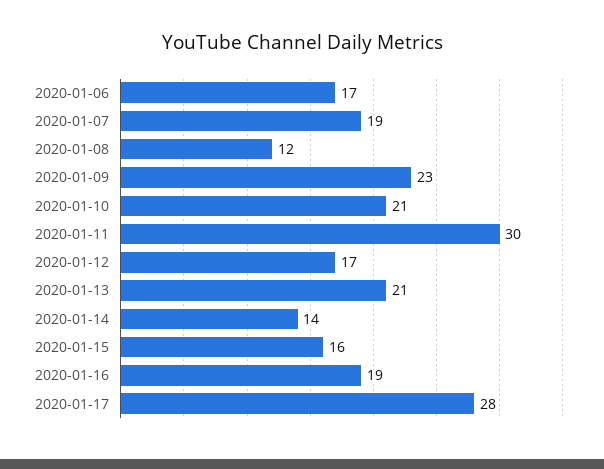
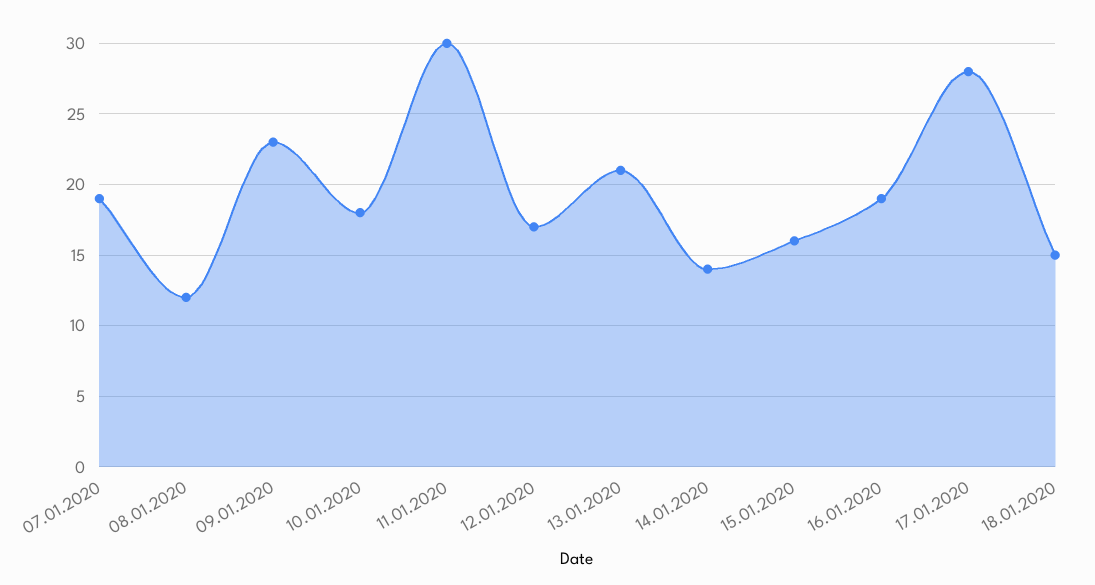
2020-01-06: 17 -> none
2020-01-10: 21 -> 18
18.01.2020: none -> 15

